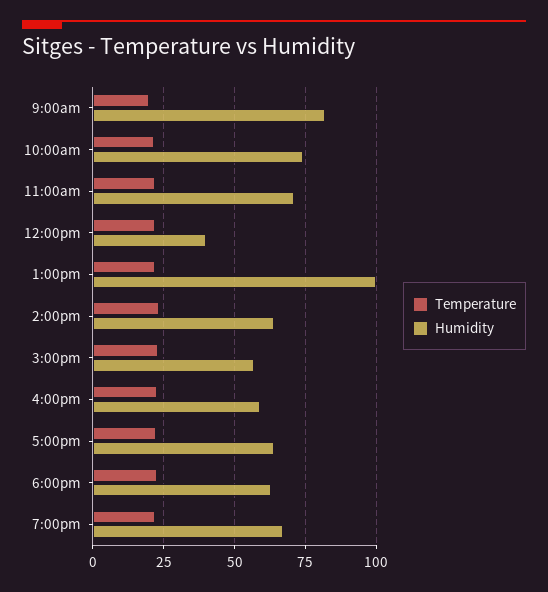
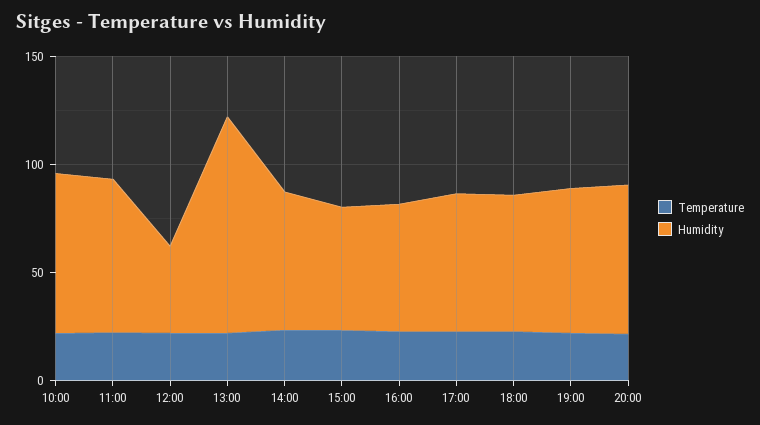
Temperature, 9:00am: 20 -> none
Humidity, 9:00am: 82.5 -> none
Temperature, 20:00: none -> 20
Humidity, 20:00: none -> 70

